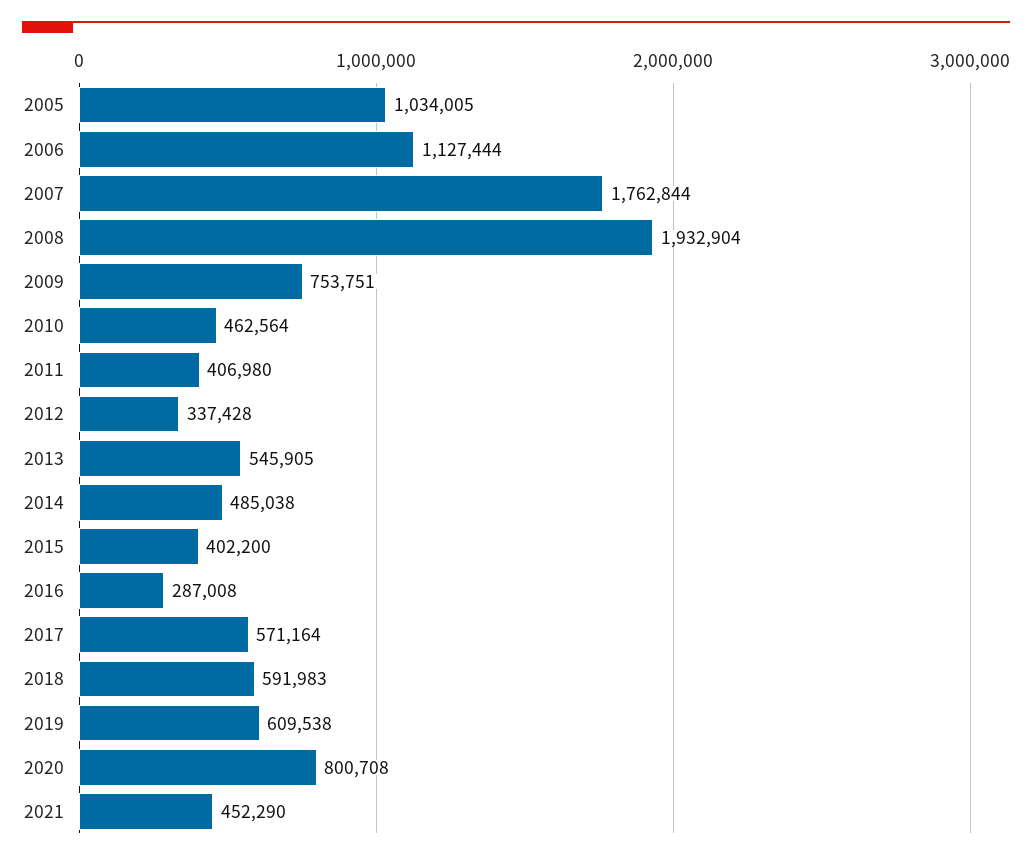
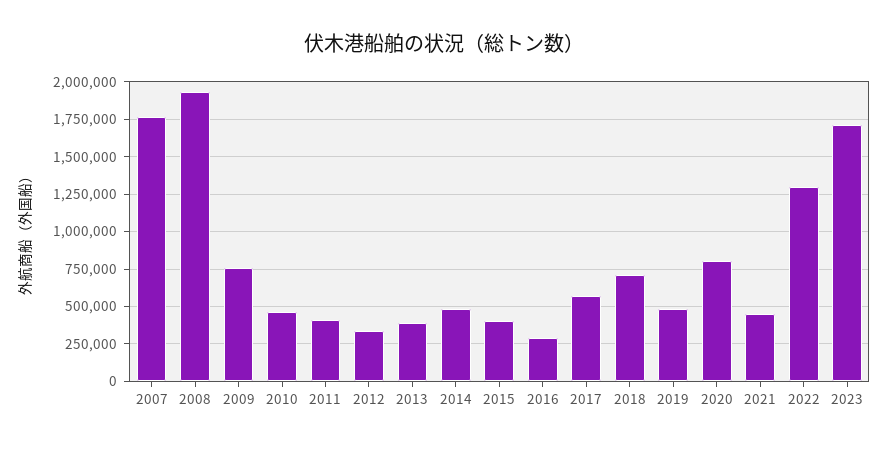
2005: 1034005 -> none
2006: 1127444 -> none
2013: 545905 -> 400000
2018: 591983 -> 700000
2019: 609538 -> 500000
2022: none -> 1300000
2023: none -> 1700000

